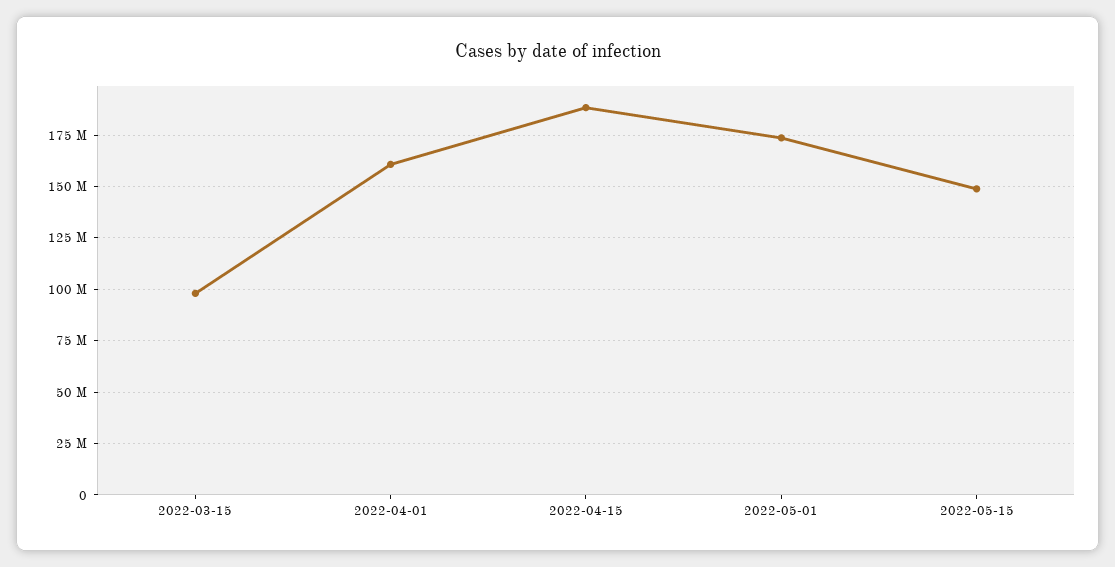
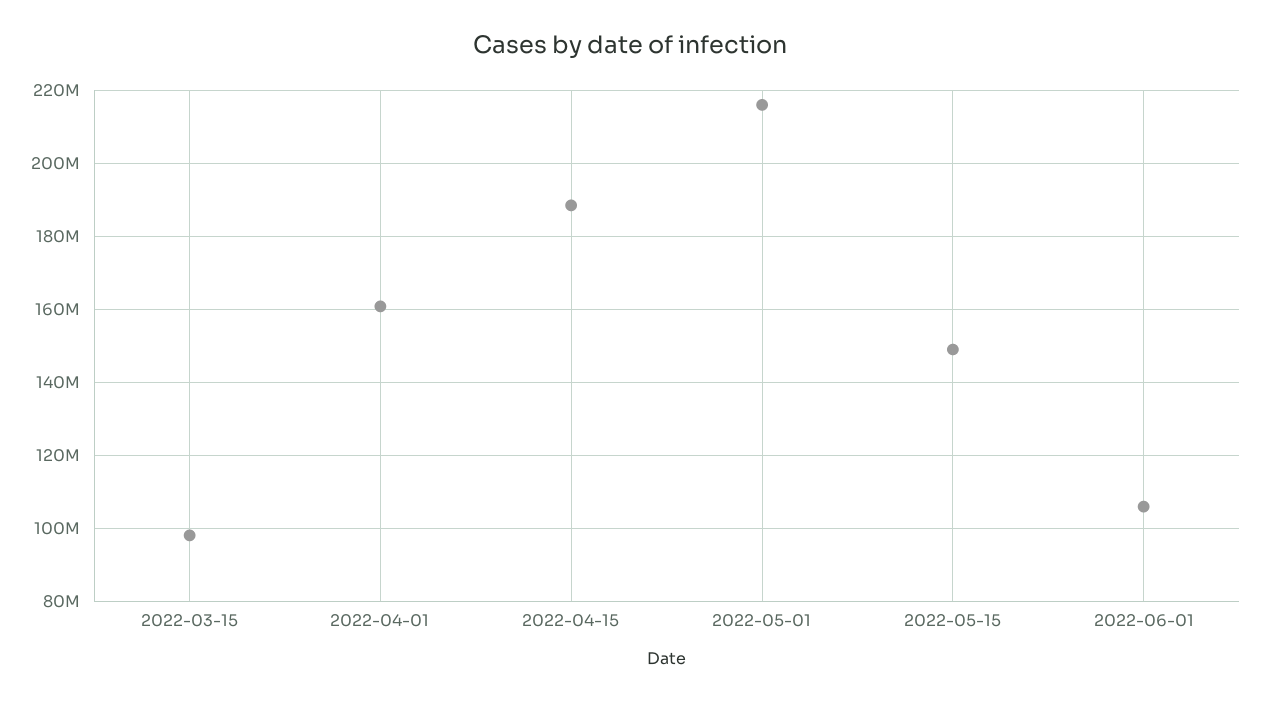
2022-05-01: 175000000 -> 216000000
2022-06-01: none -> 106000000

